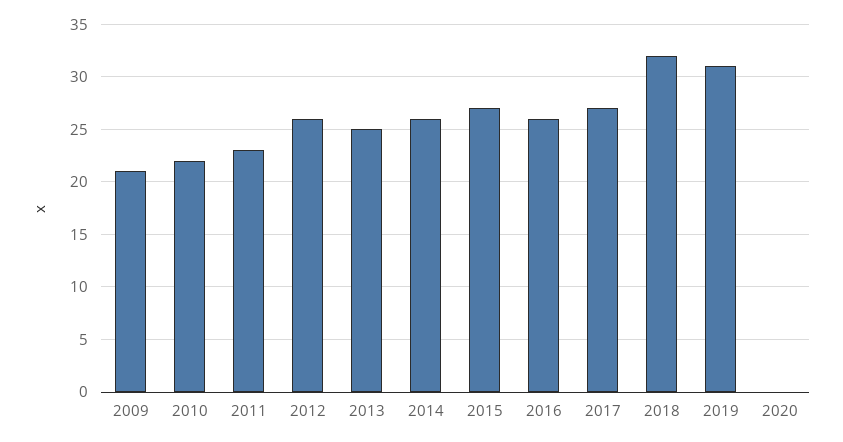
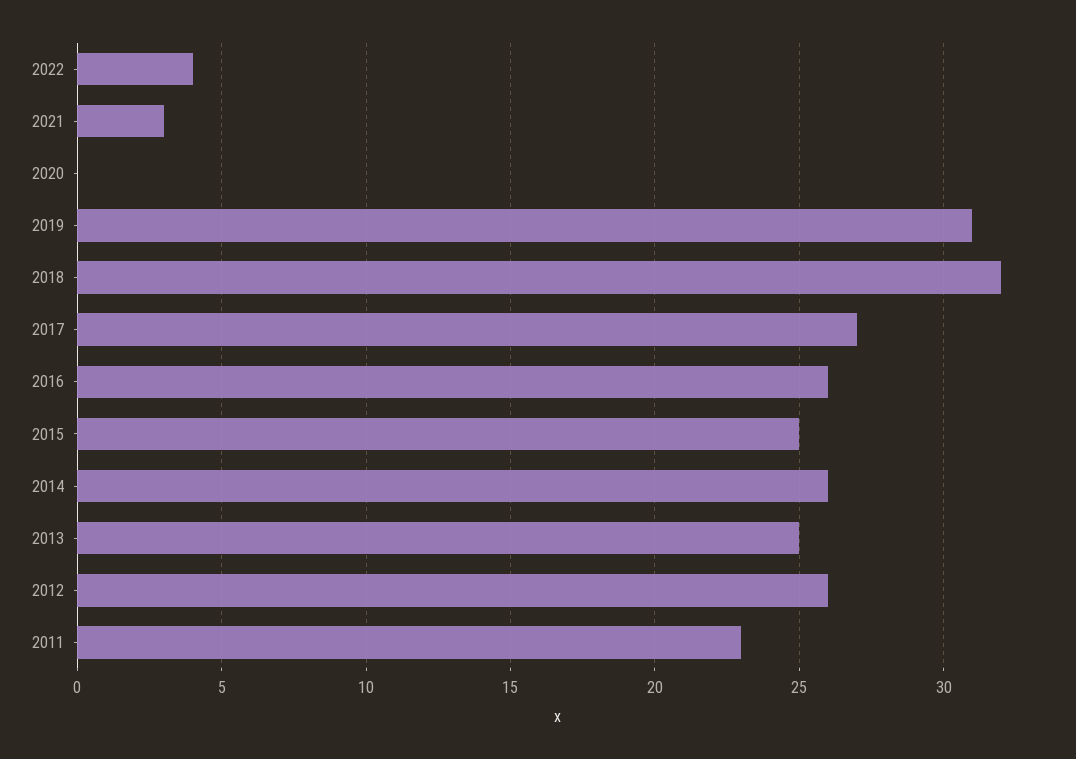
2009: 21 -> none
2010: 22 -> none
2015: 27 -> 25
2022: none -> 4
2021: none -> 3

